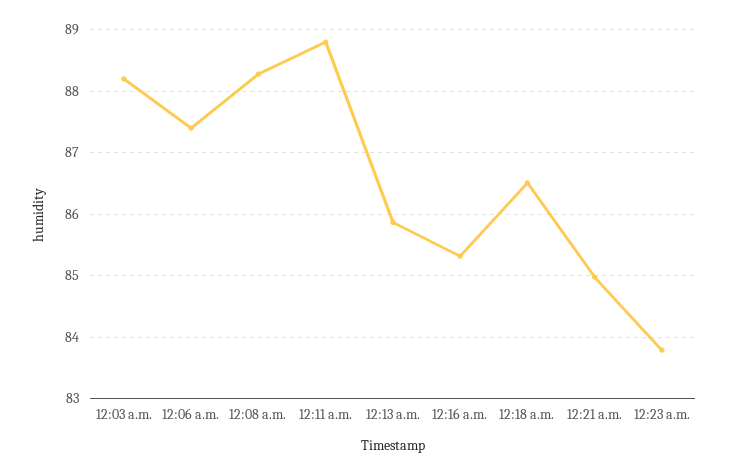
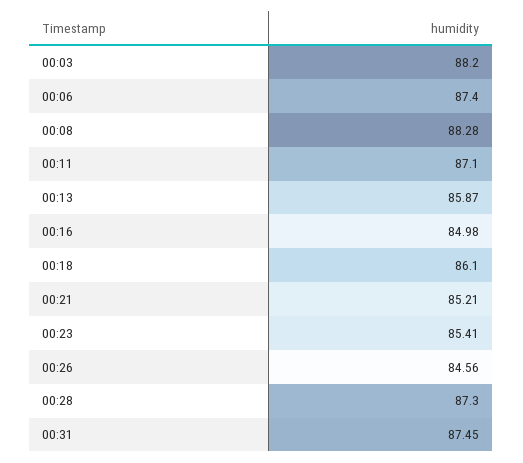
12:11 a.m.: 88.8 -> 87.1
12:16 a.m.: 85.3 -> 84.98
12:18 a.m.: 86.5 -> 86.1
12:21 a.m.: 85 -> 85.21
12:23 a.m.: 83.8 -> 85.41
00:26: none -> 84.56
00:28: none -> 87.3
00:31: none -> 87.45

